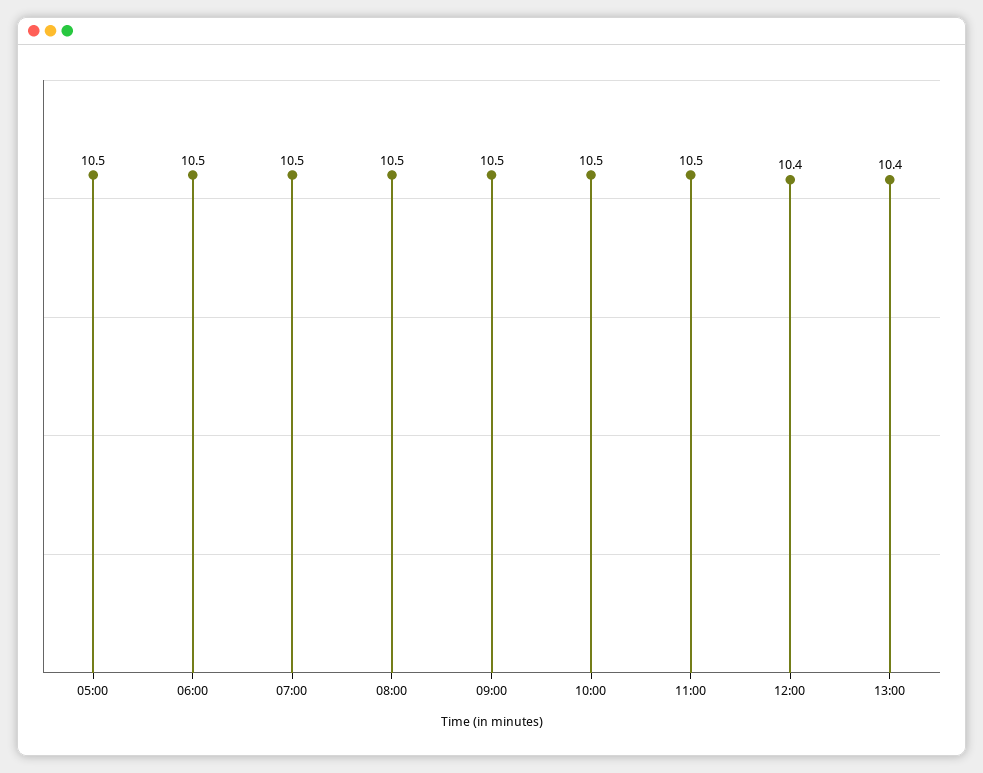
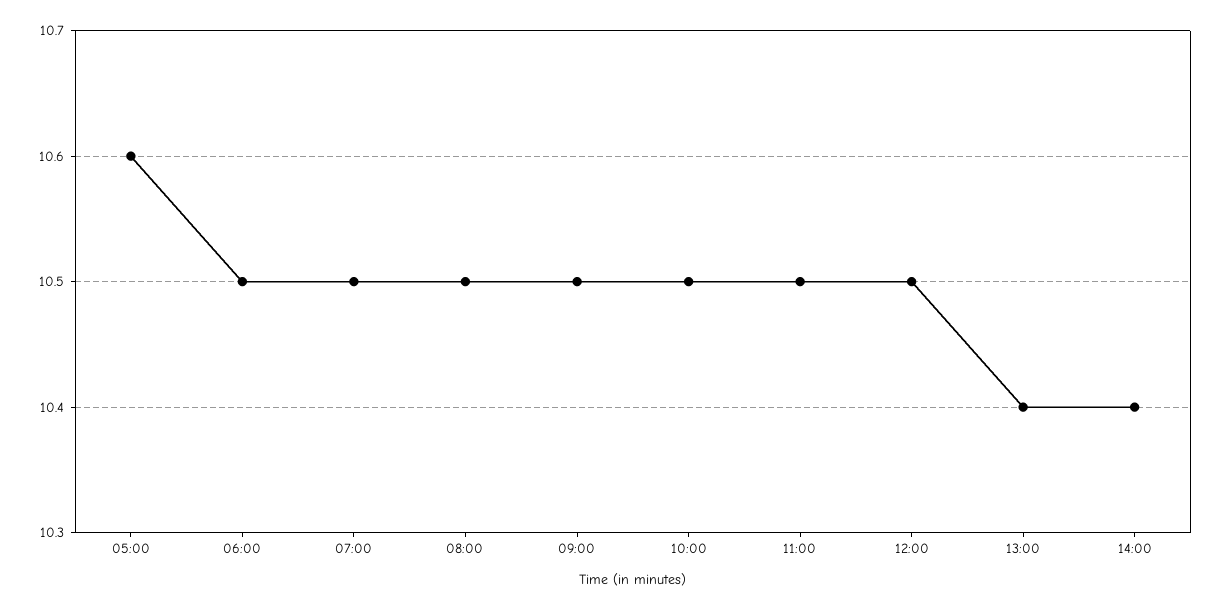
05:00: 10.5 -> 10.6
12:00: 10.4 -> 10.5
14:00: none -> 10.4

